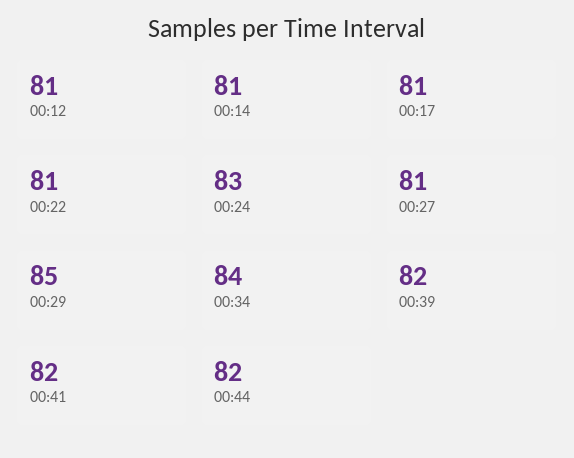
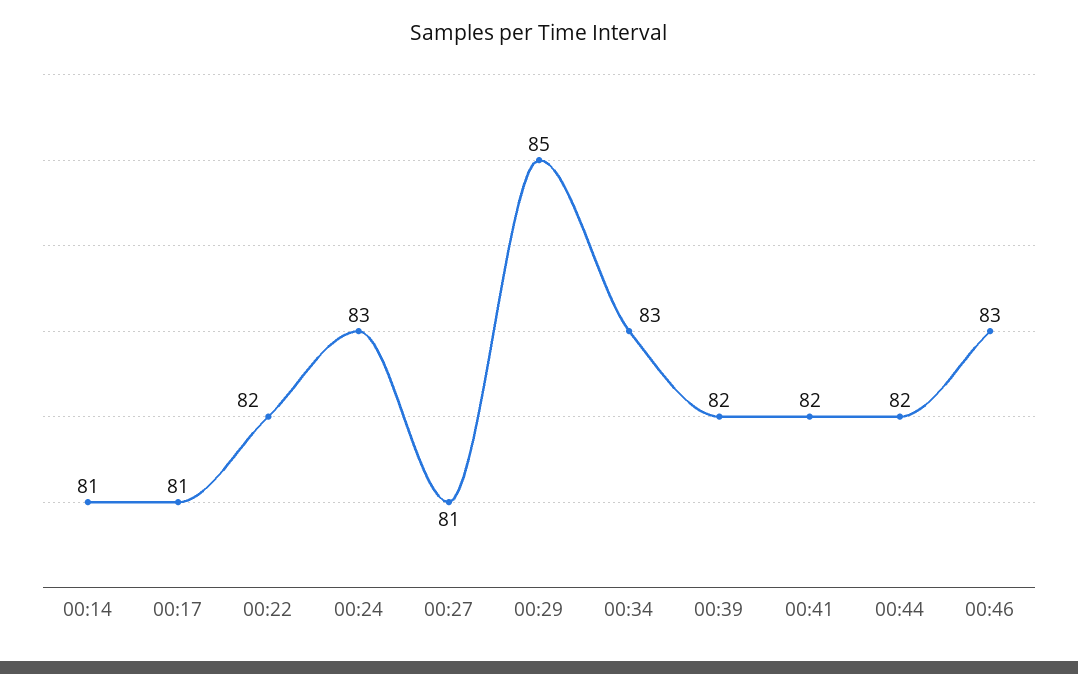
00:12: 81 -> none
00:22: 81 -> 82
00:34: 84 -> 83
00:46: none -> 83

